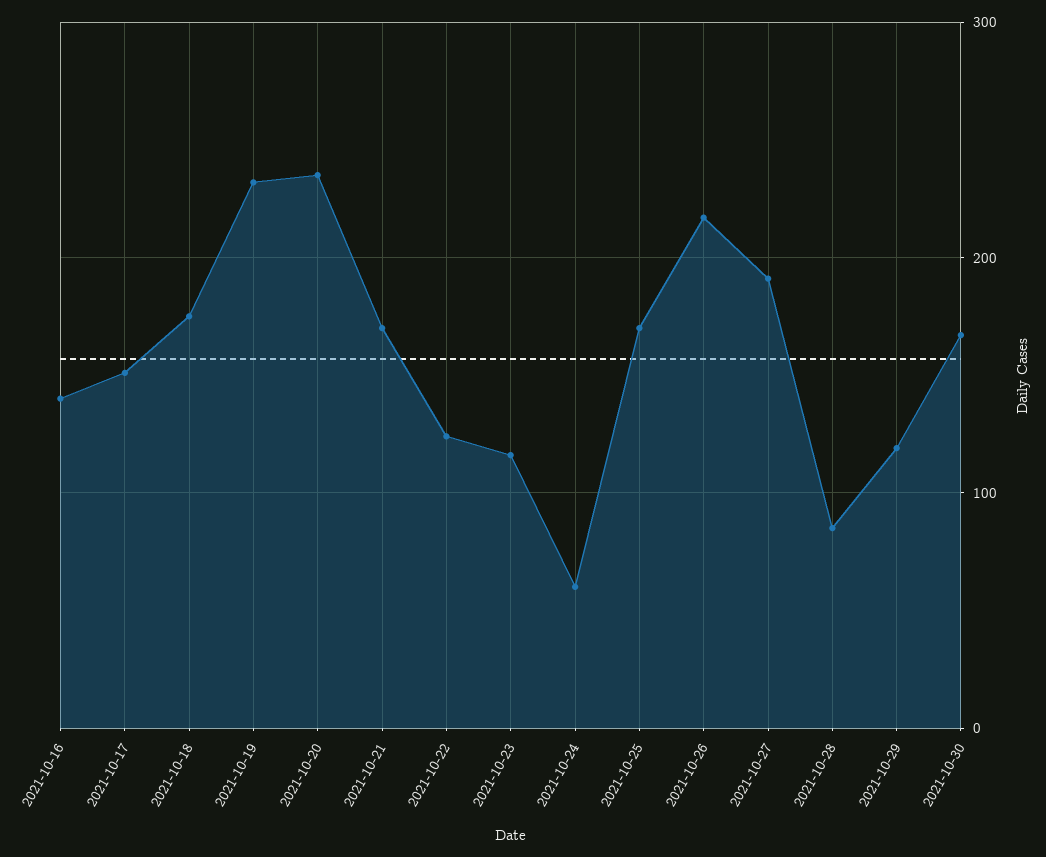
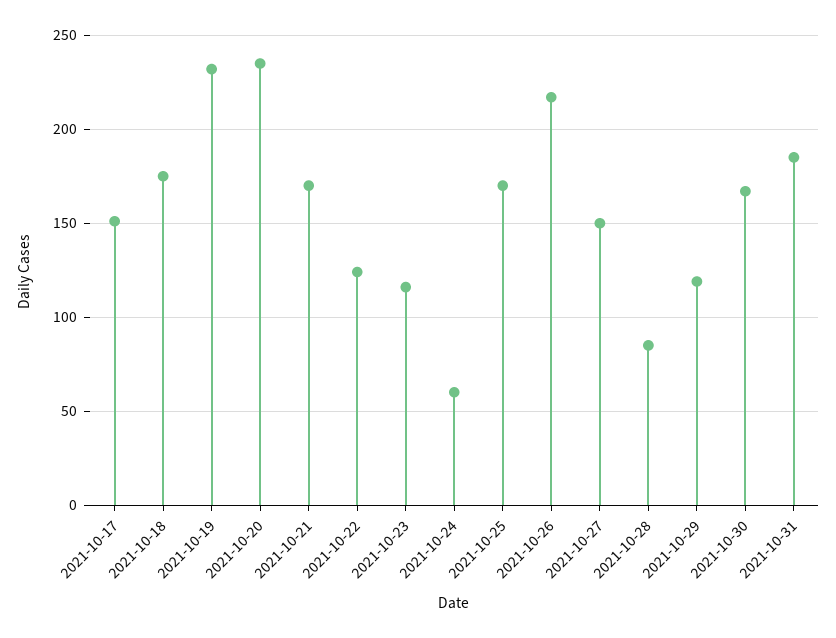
2021-10-16: 140 -> none
2021-10-27: 190 -> 150
2021-10-31: none -> 185

